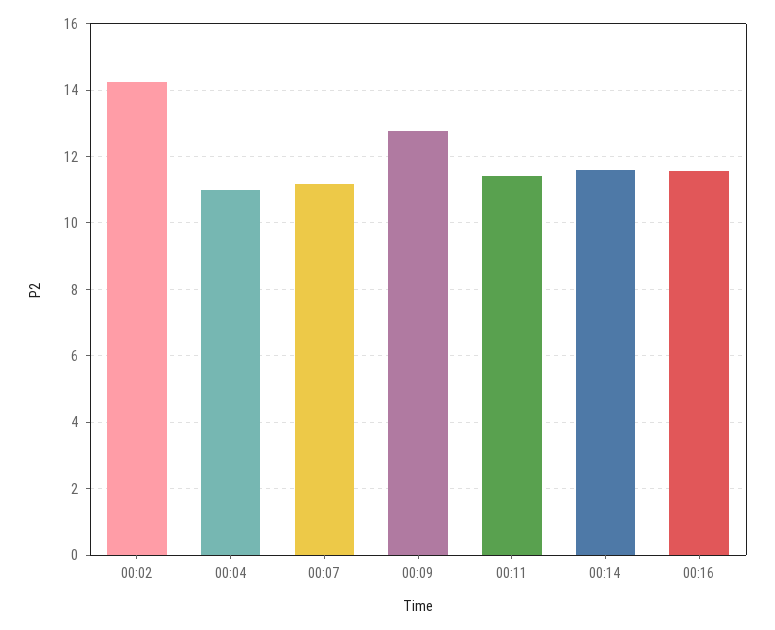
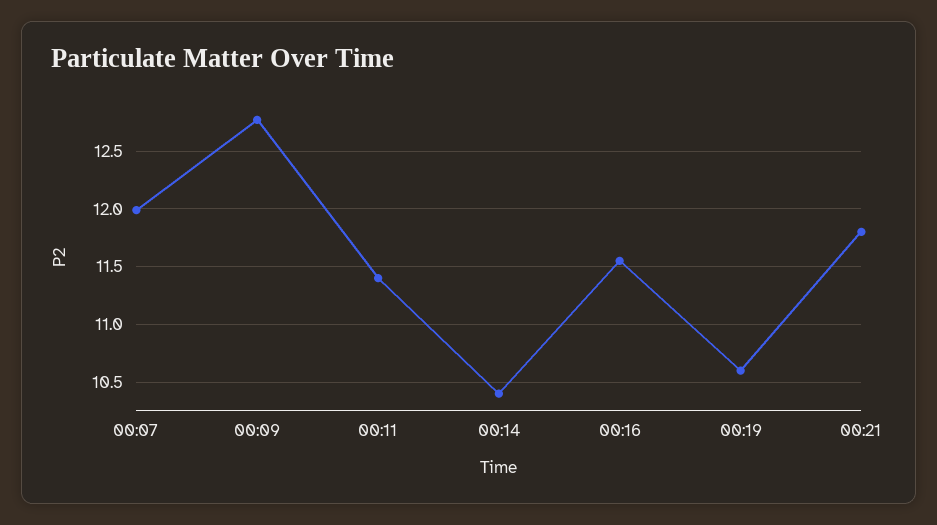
00:02: 14.2 -> none
00:04: 11 -> none
00:07: 11.2 -> 12
00:14: 11.6 -> 10.4
00:19: none -> 10.6
00:21: none -> 11.8

